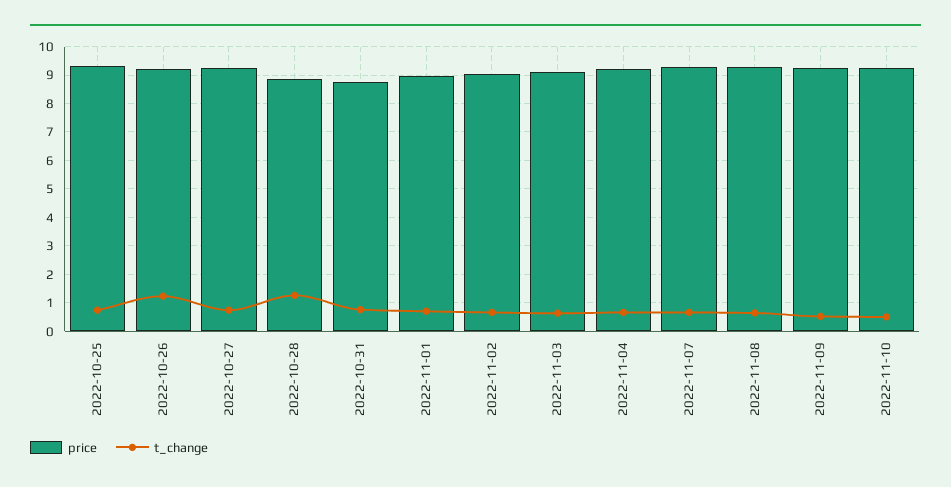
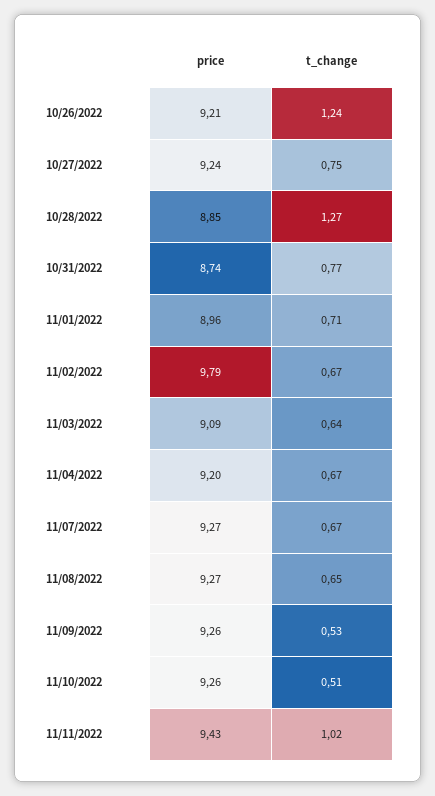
price, 2022-10-25: 9.25 -> none
t_change, 2022-10-25: 0.75 -> none
price, 2022-11-02: 9 -> 9.79
price, 11/11/2022: none -> 9.43
t_change, 11/11/2022: none -> 1.02

